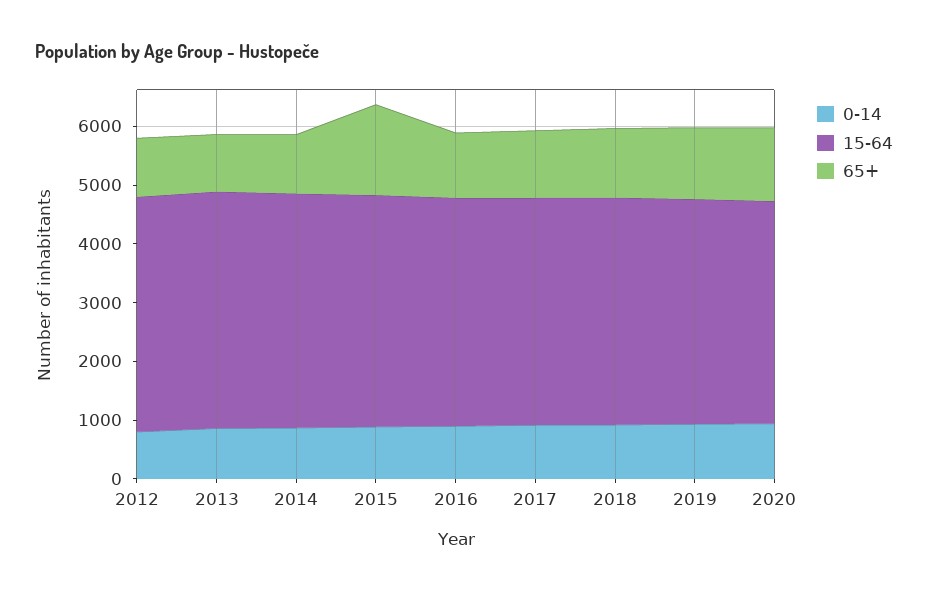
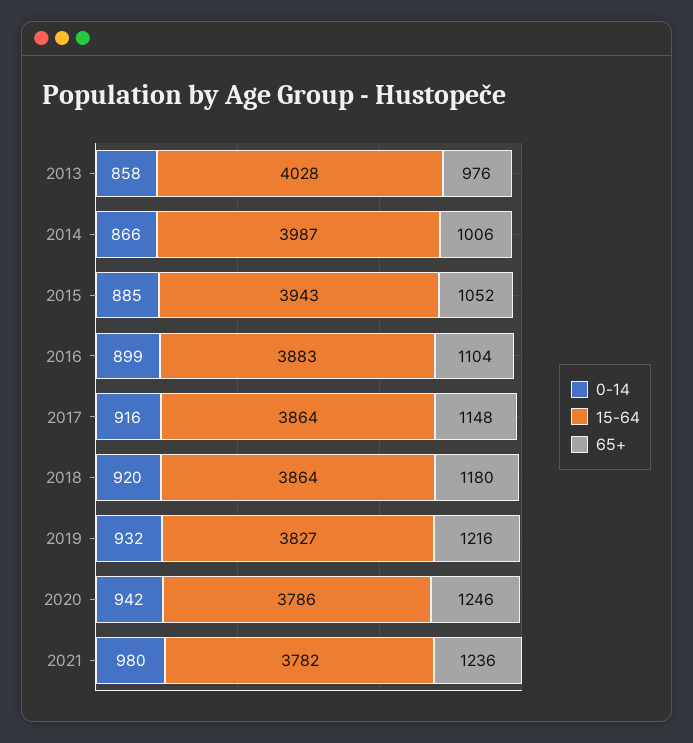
0-14, 2012: 800 -> none
15-64, 2012: 4000 -> none
65+, 2012: 1000 -> none
65+, 2015: 1600 -> 1052
0-14, 2021: none -> 980
15-64, 2021: none -> 3782
65+, 2021: none -> 1236

